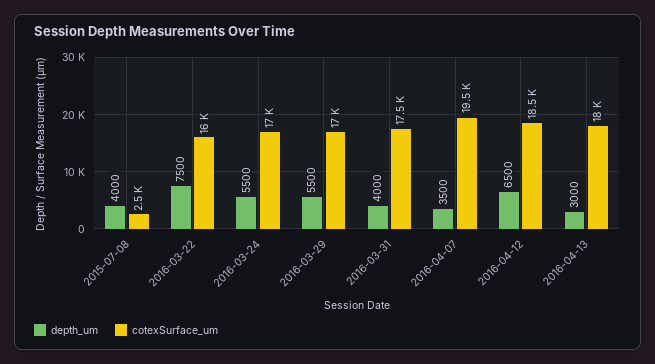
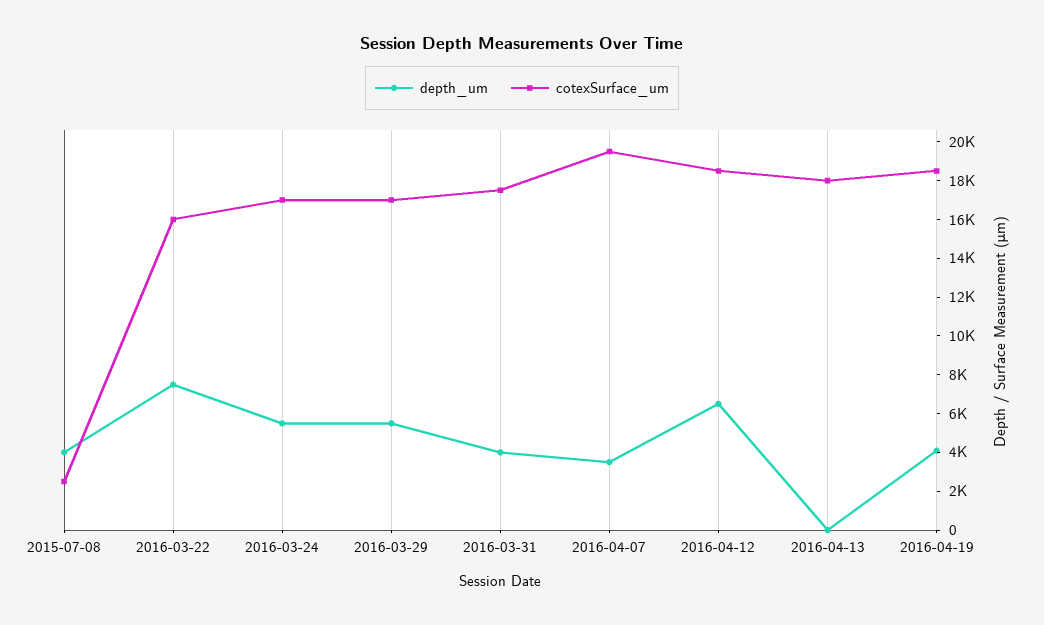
depth_um, 2016-04-13: 3000 -> 0
depth_um, 2016-04-19: none -> 4000
cotexSurface_um, 2016-04-19: none -> 18500

